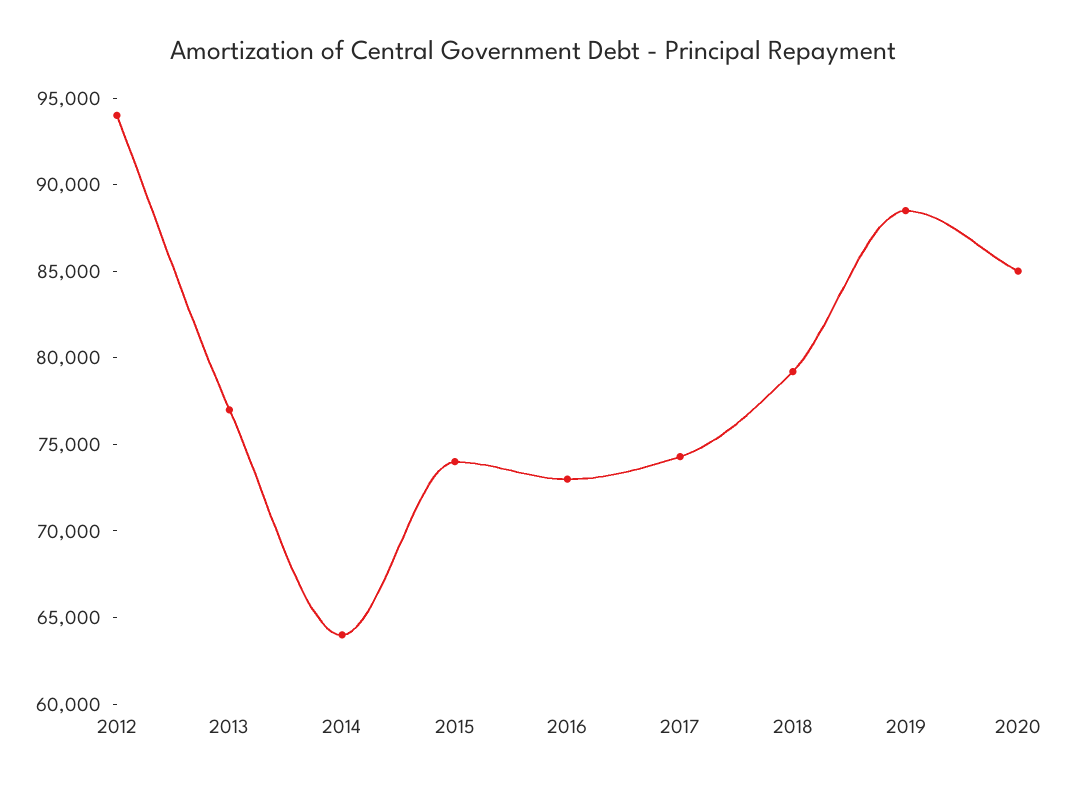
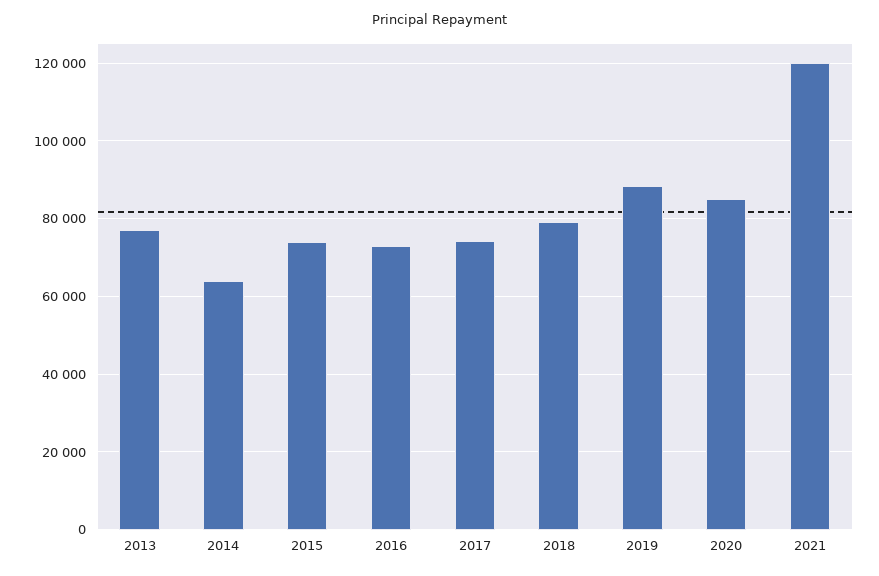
2012: 94000 -> none
2021: none -> 120000

